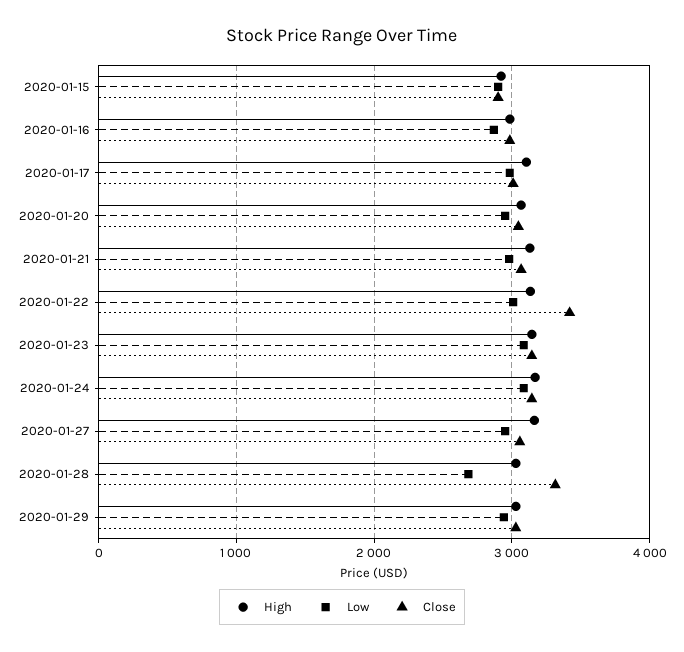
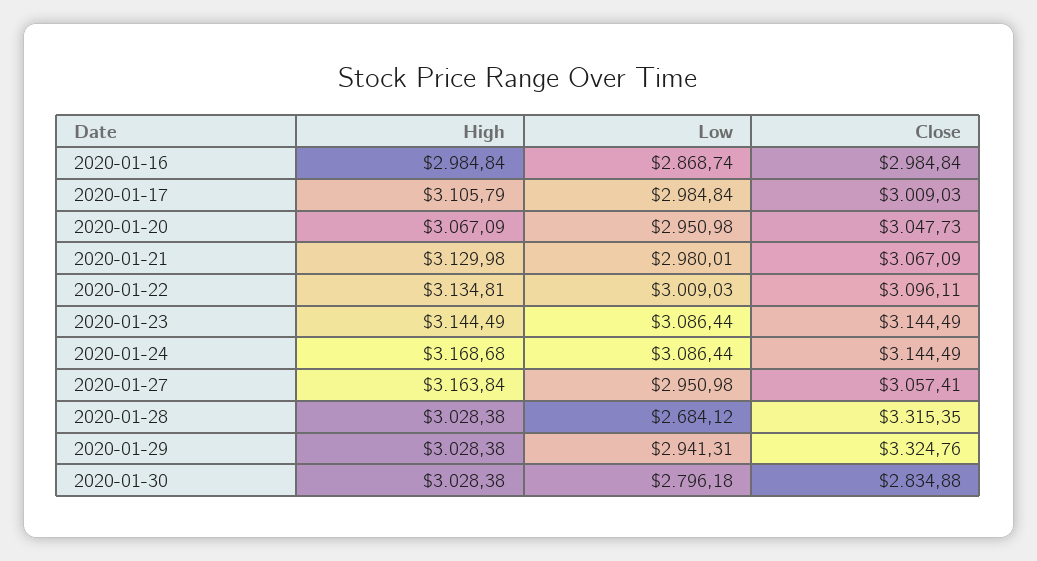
High, 2020-01-15: 2900 -> none
Low, 2020-01-15: 2900 -> none
Close, 2020-01-15: 2900 -> none
Close, 2020-01-22: 3400 -> 3096.11
Close, 2020-01-29: 3000 -> 3324.76
High, 2020-01-30: none -> 3028.38
Low, 2020-01-30: none -> 2796.18
Close, 2020-01-30: none -> 2834.88

